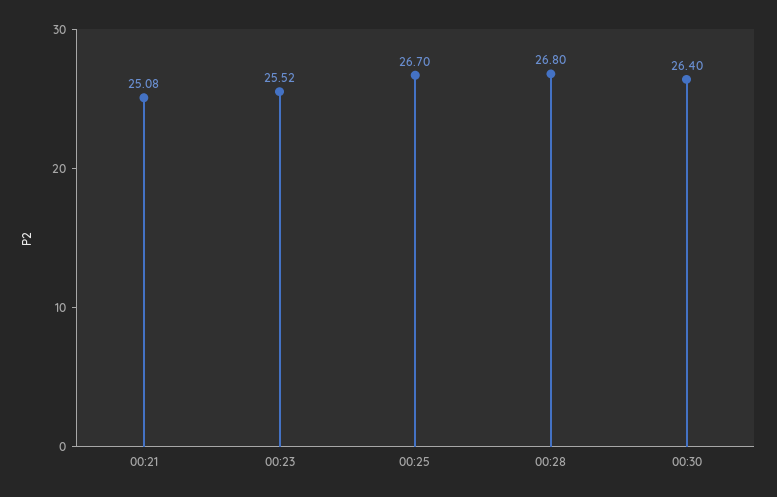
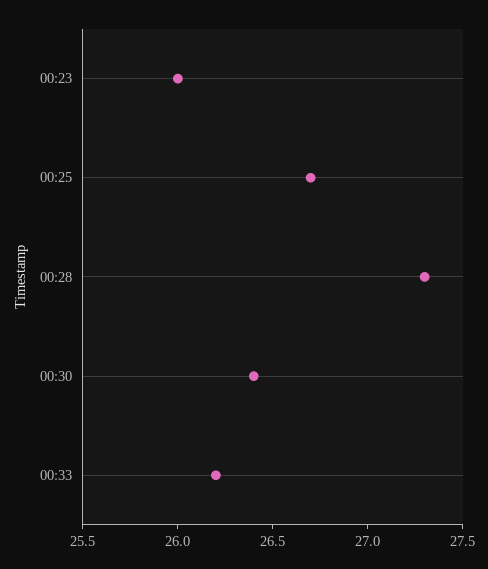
00:21: 25.08 -> none
00:23: 25.52 -> 26
00:28: 26.8 -> 27.3
00:33: none -> 26.2

